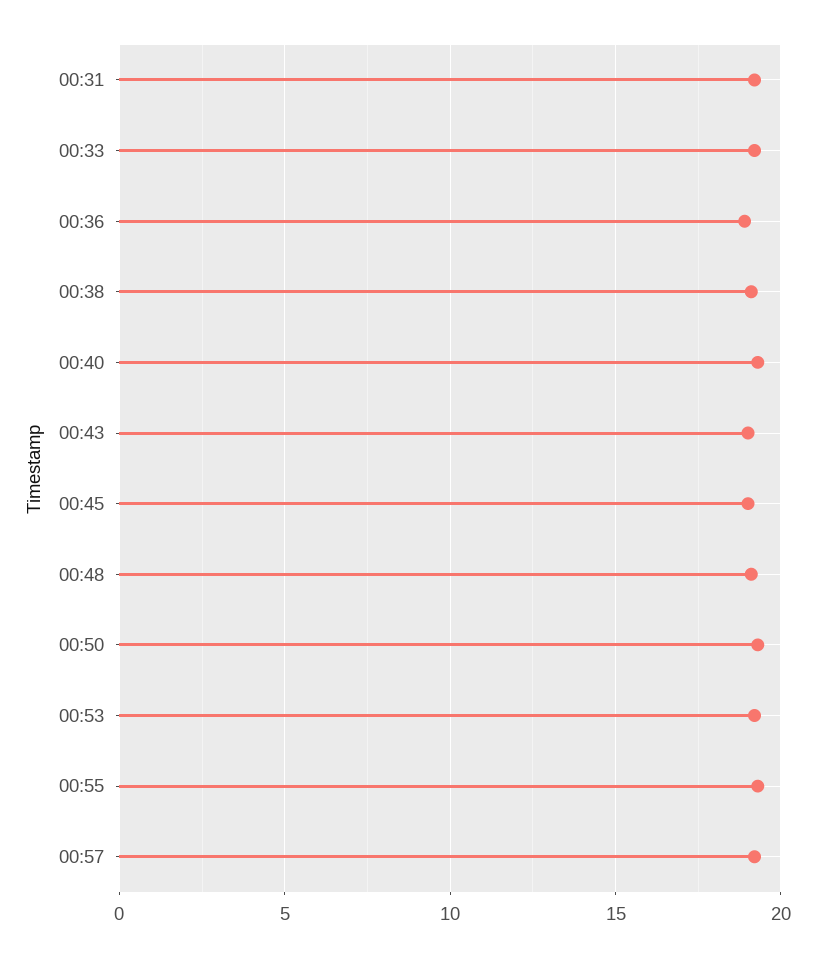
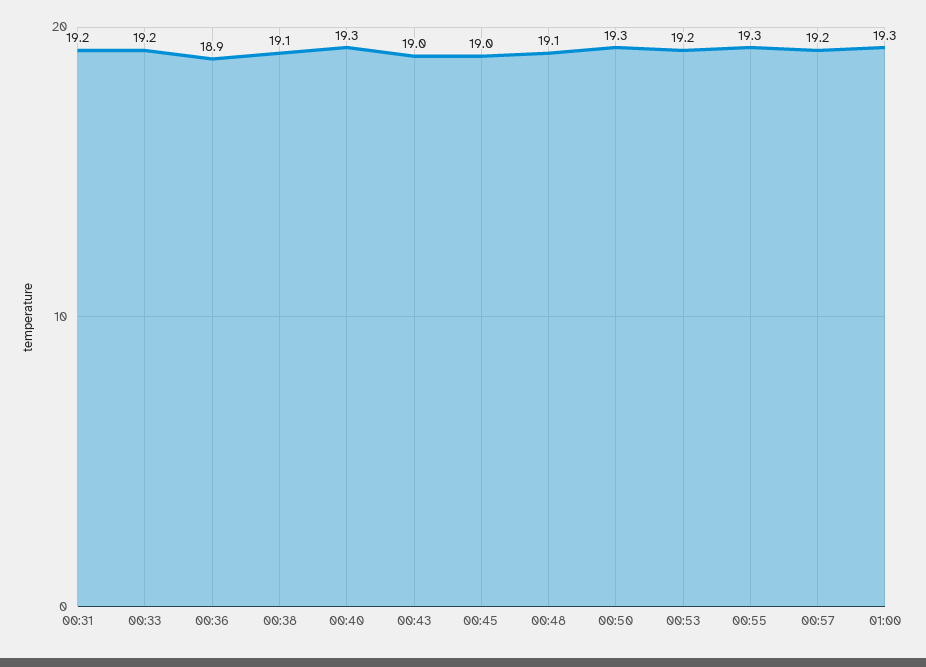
01:00: none -> 19.3

